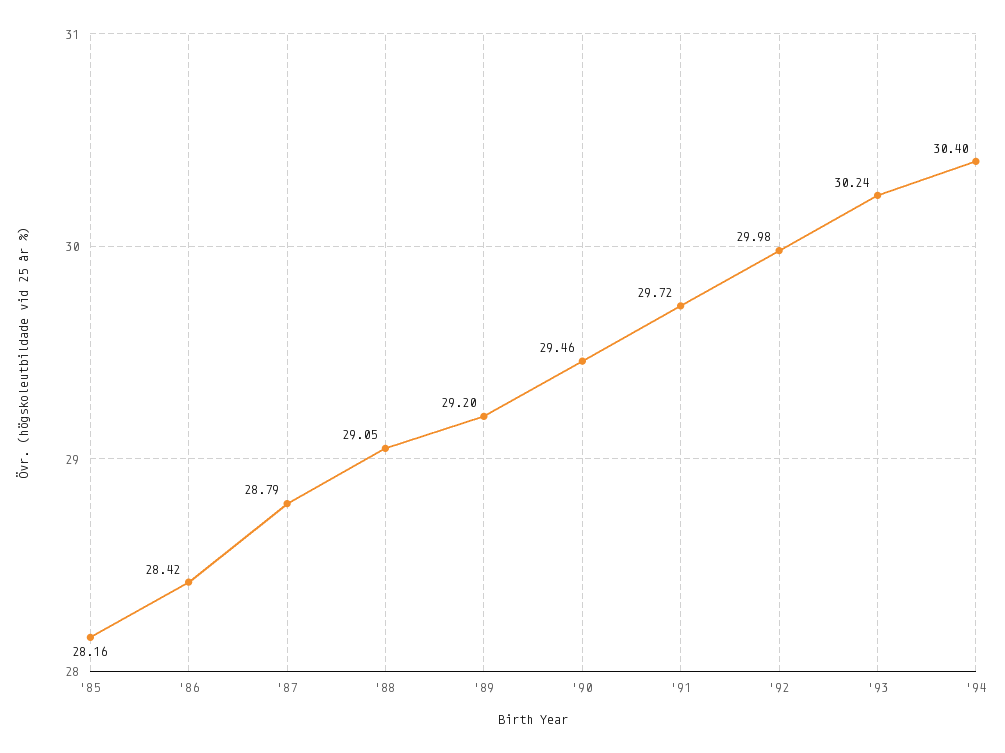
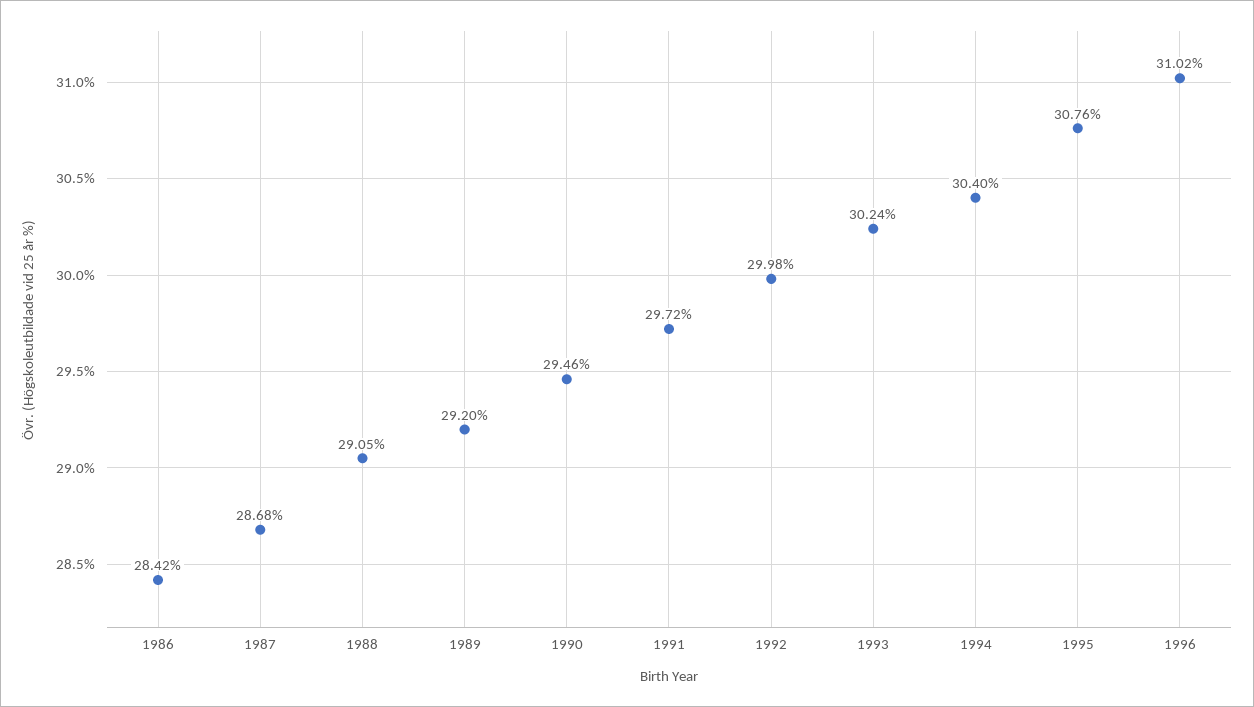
'85: 28.16 -> none
'87: 28.79 -> 28.68
1995: none -> 30.76
1996: none -> 31.02

